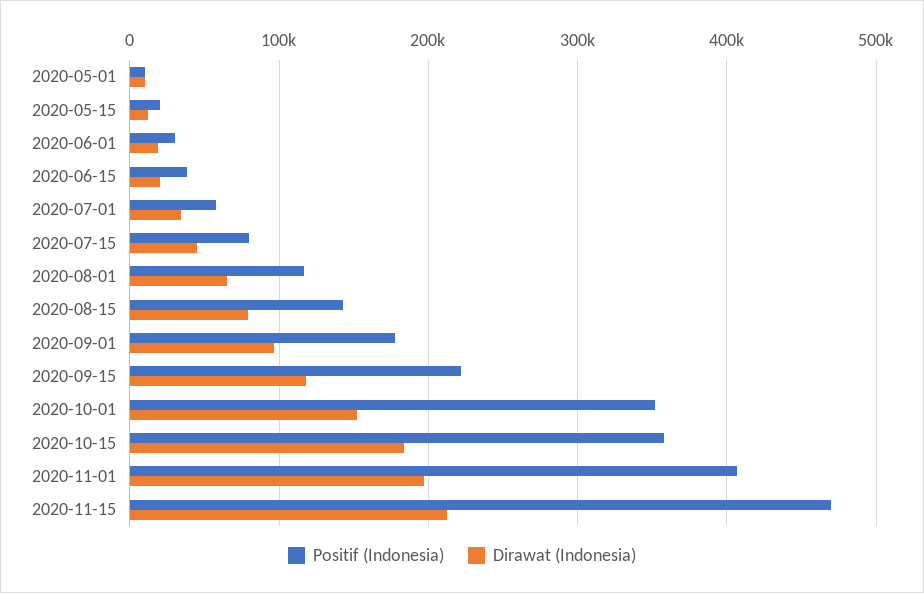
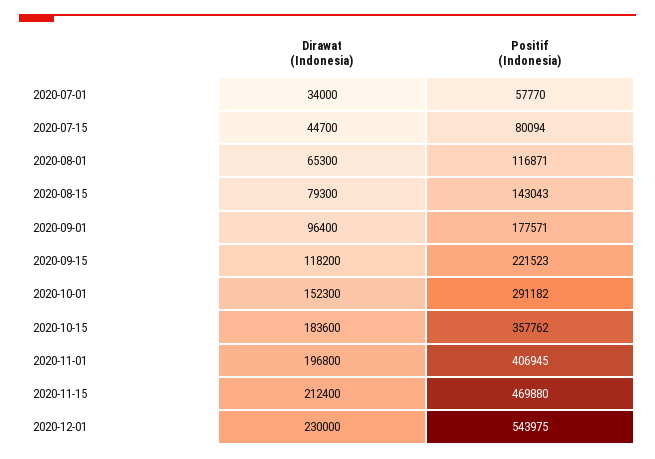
Positif (Indonesia), 2020-05-01: 10000 -> none
Dirawat (Indonesia), 2020-05-01: 10000 -> none
Positif (Indonesia), 2020-05-15: 20000 -> none
Dirawat (Indonesia), 2020-05-15: 10000 -> none
Positif (Indonesia), 2020-06-01: 30000 -> none
Dirawat (Indonesia), 2020-06-01: 20000 -> none
Positif (Indonesia), 2020-06-15: 40000 -> none
Dirawat (Indonesia), 2020-06-15: 20000 -> none
Positif (Indonesia), 2020-10-01: 350000 -> 291182
Dirawat (Indonesia), 2020-12-01: none -> 230000
Positif (Indonesia), 2020-12-01: none -> 543975

